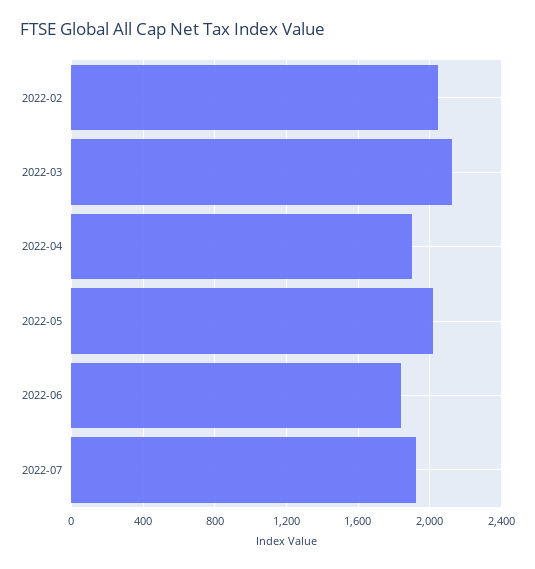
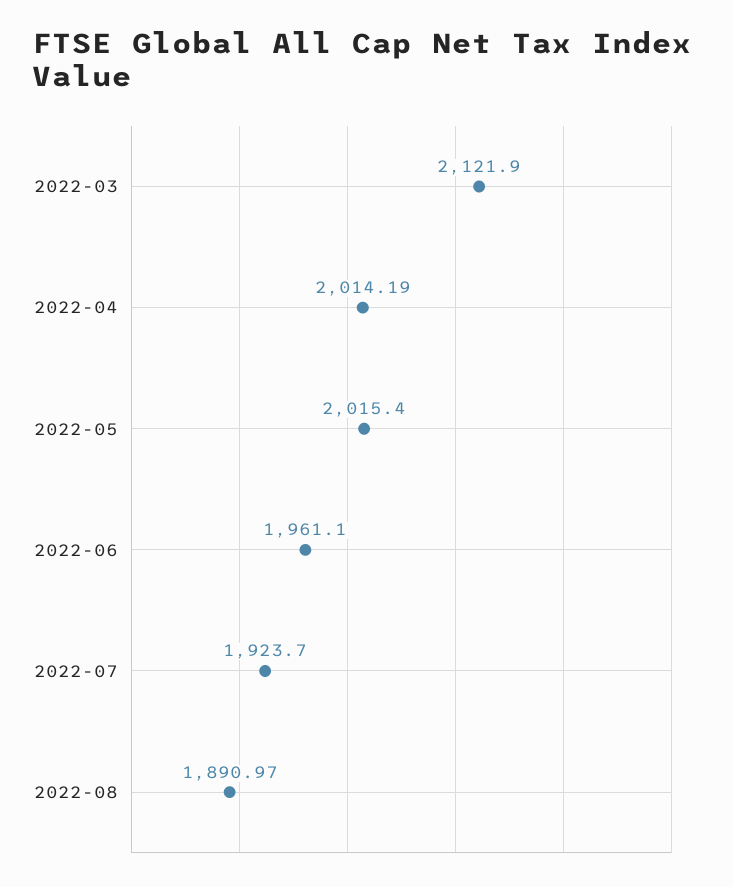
2022-02: 2050 -> none
2022-04: 1900 -> 2014.19
2022-06: 1850 -> 1961.1
2022-08: none -> 1890.97

